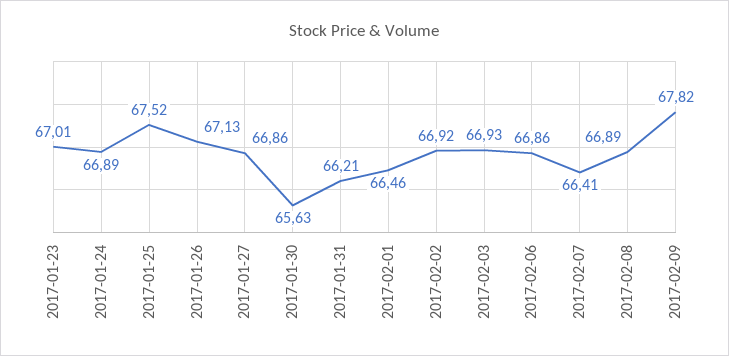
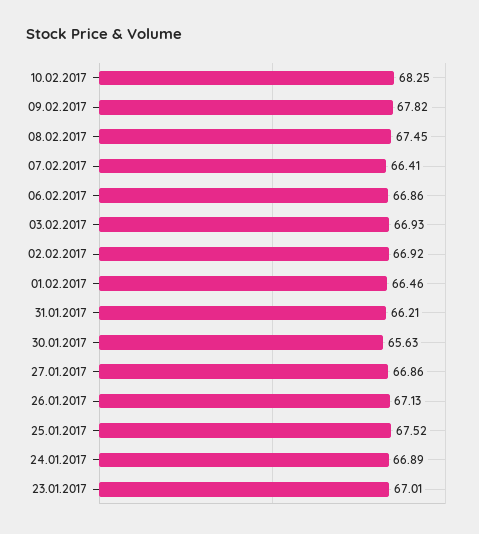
2017-02-08: 66.89 -> 67.45
10.02.2017: none -> 68.25

